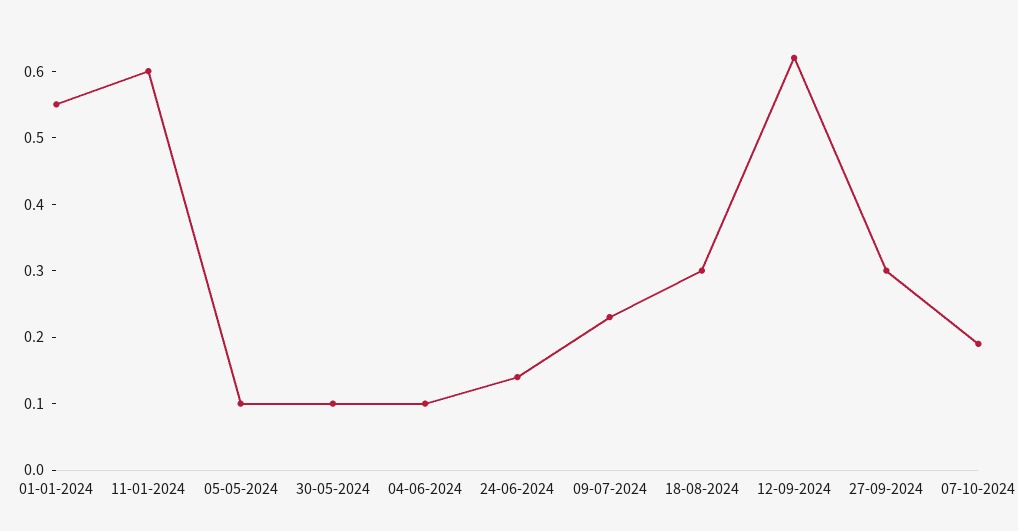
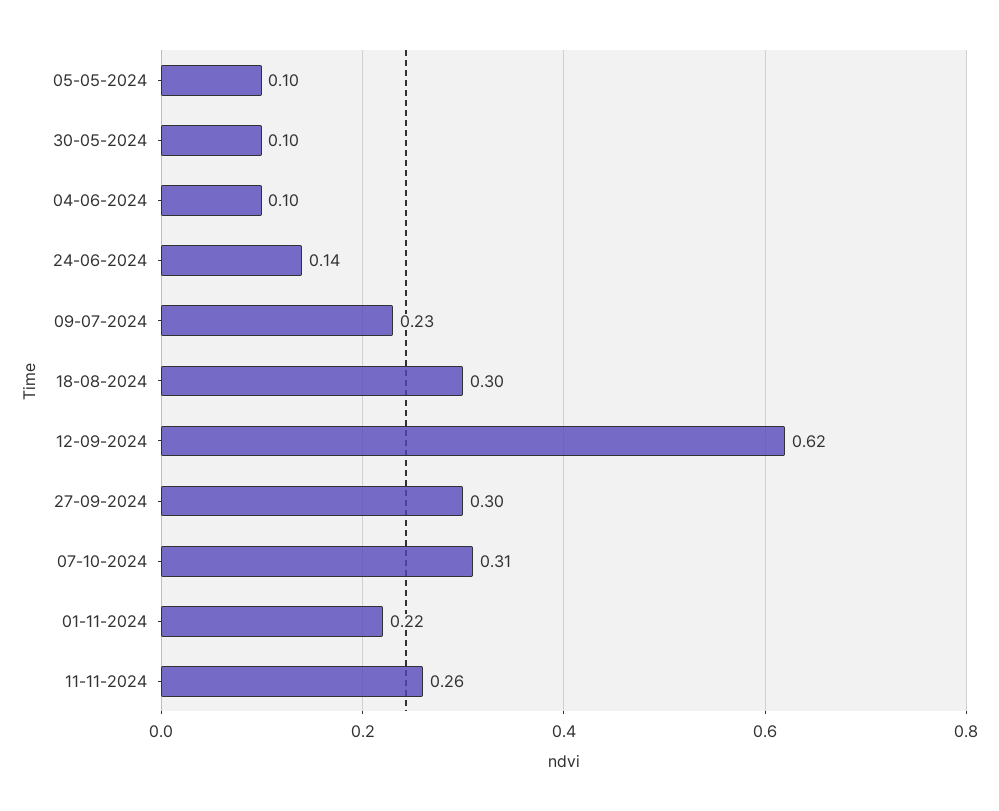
01-01-2024: 0.55 -> none
11-01-2024: 0.6 -> none
07-10-2024: 0.2 -> 0.31
01-11-2024: none -> 0.22
11-11-2024: none -> 0.26

